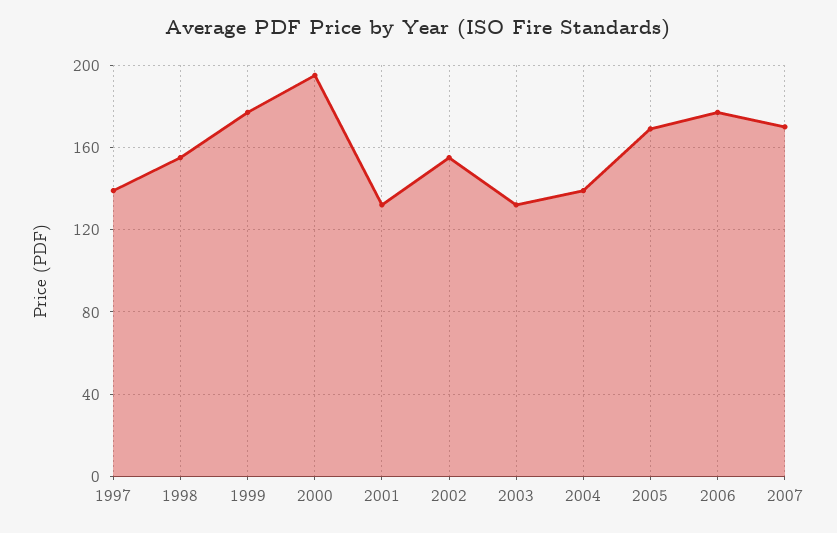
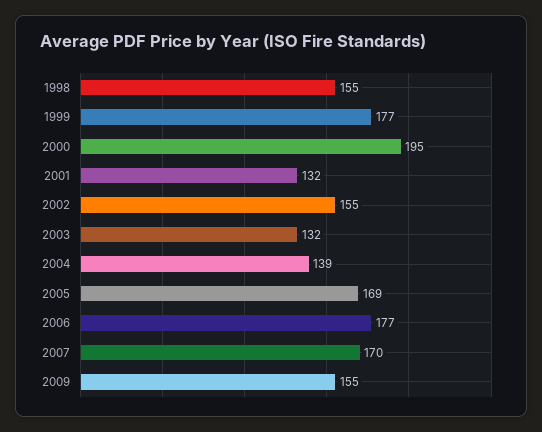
1997: 140 -> none
2009: none -> 155

